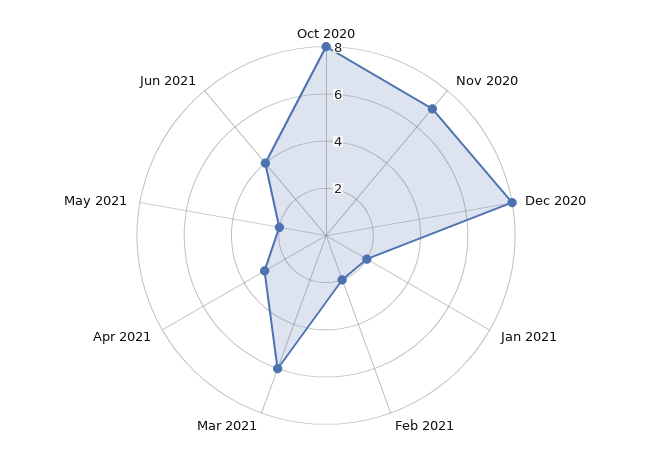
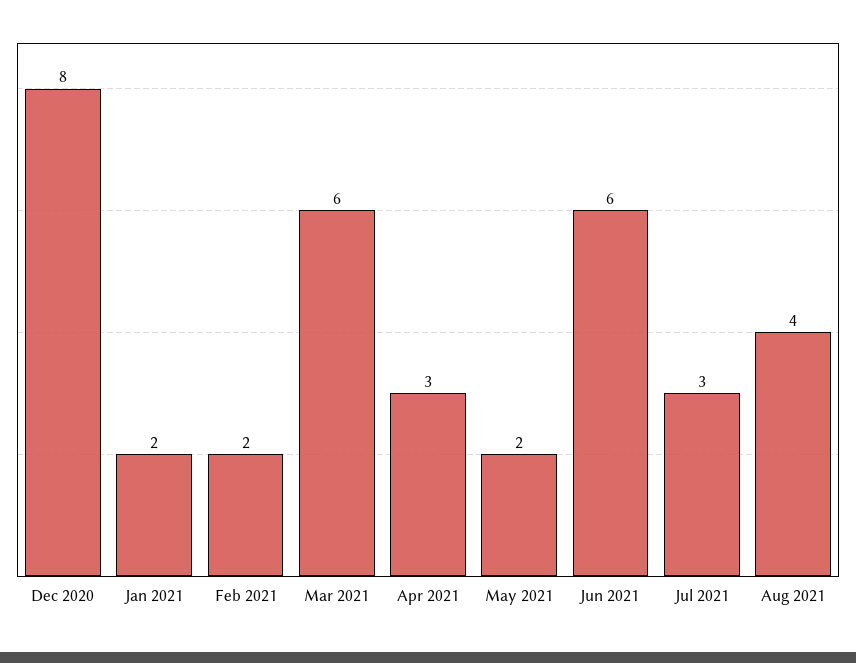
Oct 2020: 8 -> none
Nov 2020: 7 -> none
Jun 2021: 4 -> 6
Jul 2021: none -> 3
Aug 2021: none -> 4

